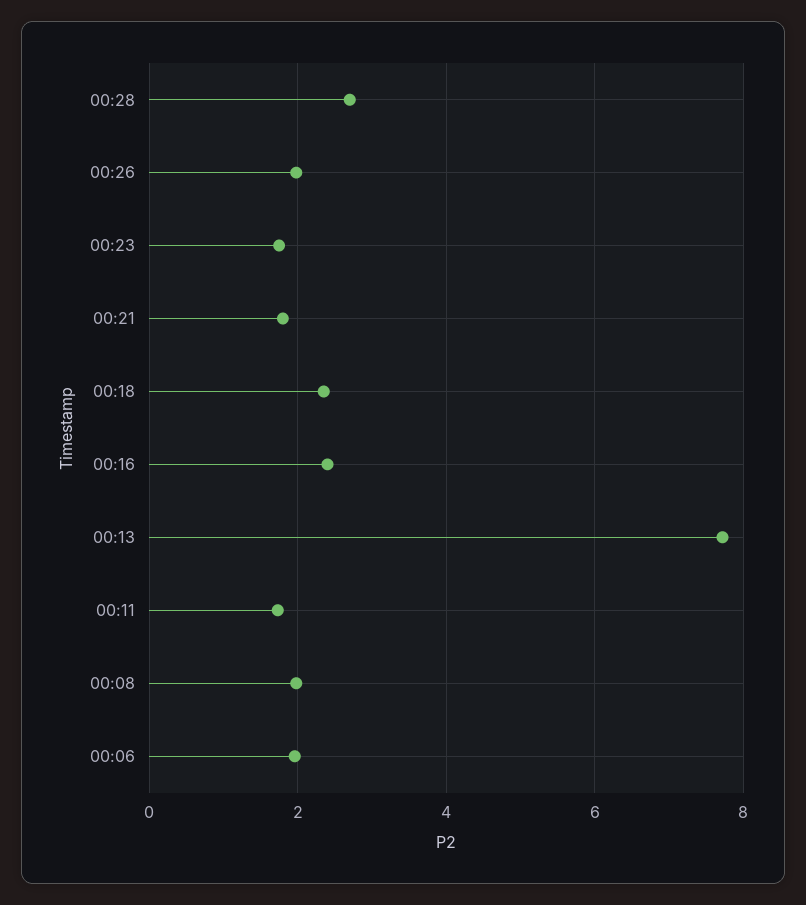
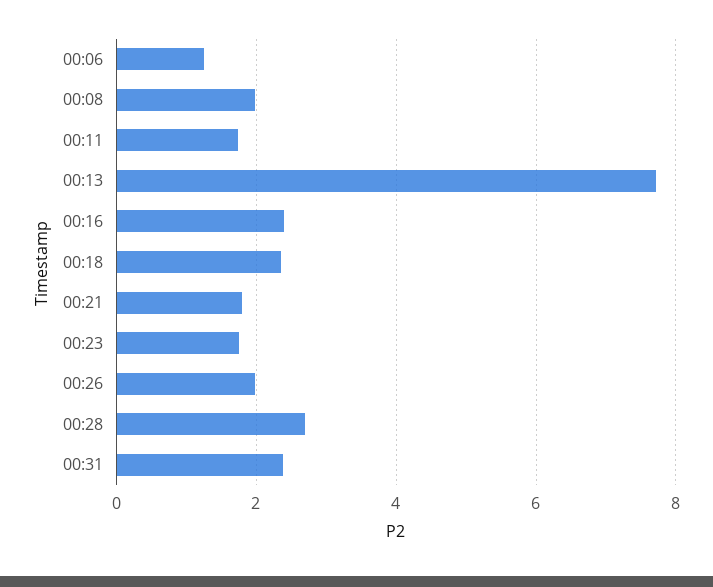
00:06: 2 -> 1.2
00:31: none -> 2.4

